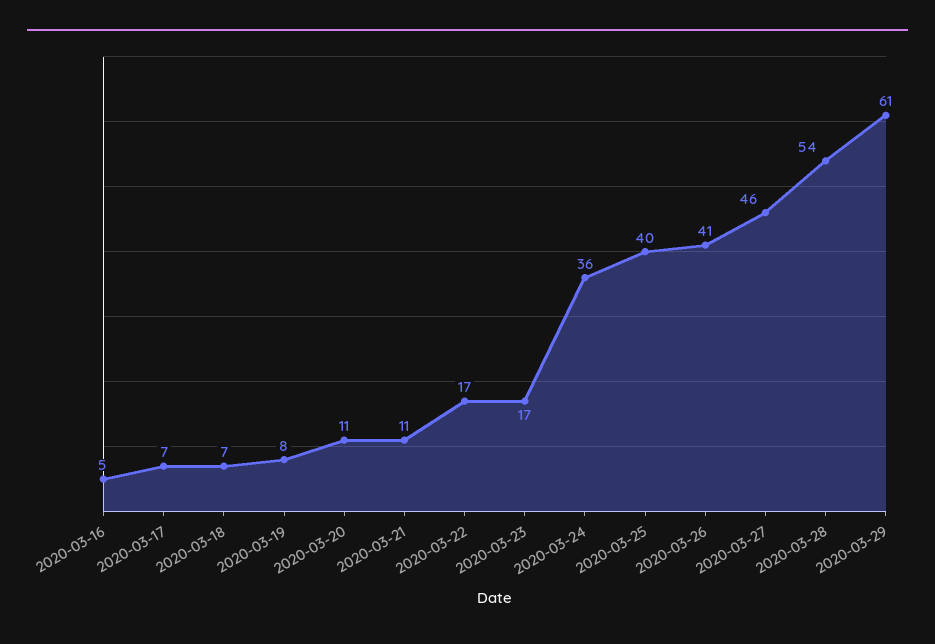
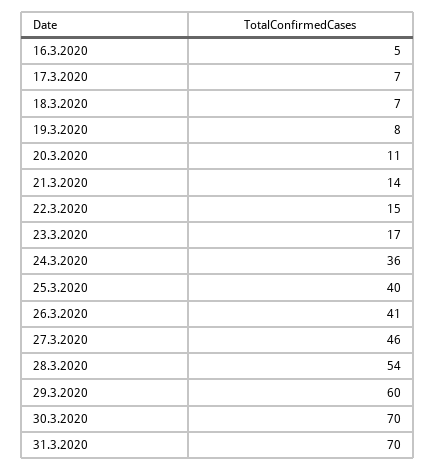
2020-03-21: 11 -> 14
2020-03-22: 17 -> 15
2020-03-29: 61 -> 60
30.3.2020: none -> 70
31.3.2020: none -> 70

